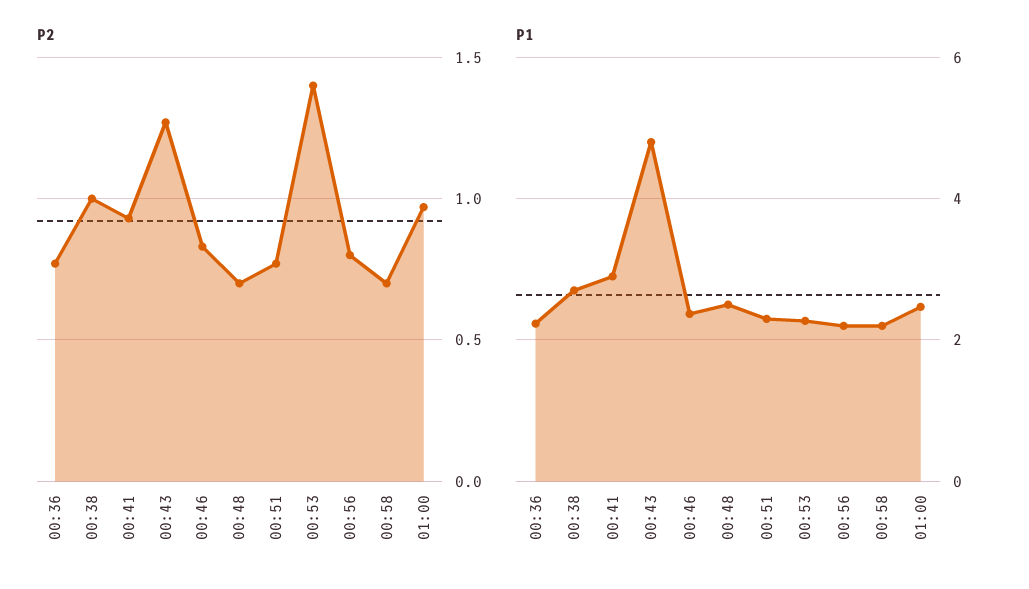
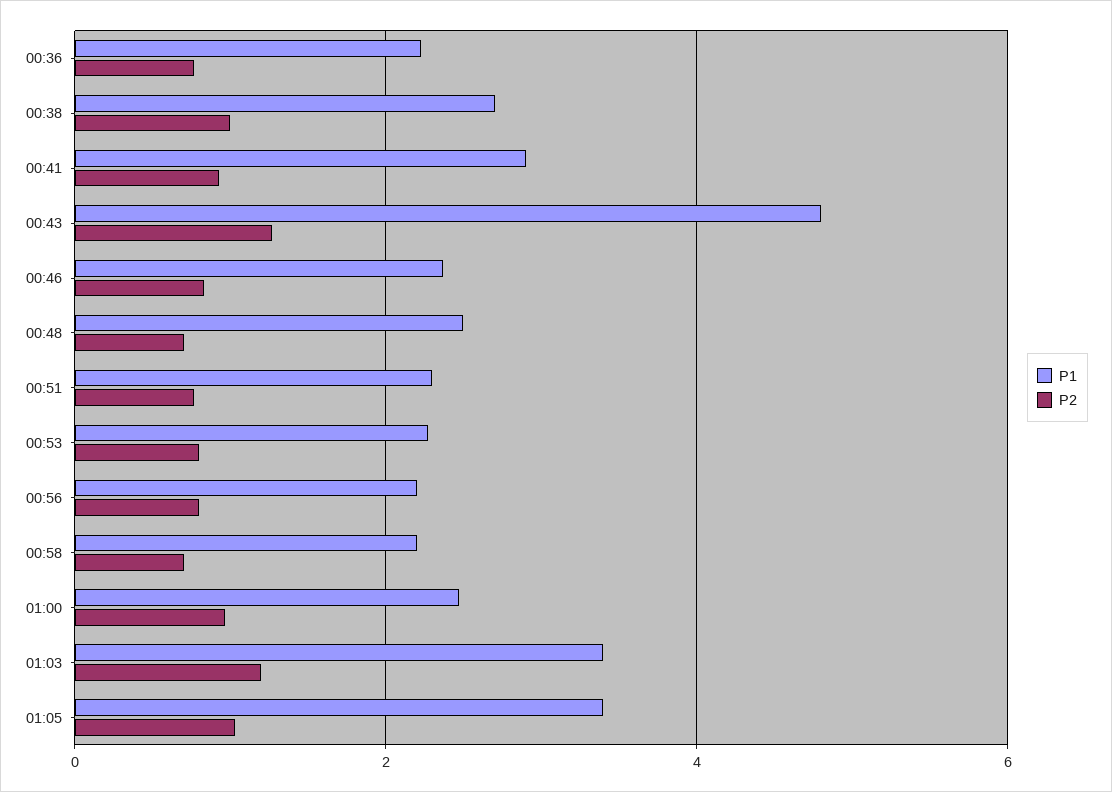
P2, 00:53: 1.4 -> 0.8
P1, 01:03: none -> 3.4
P2, 01:03: none -> 1.2
P1, 01:05: none -> 3.4
P2, 01:05: none -> 1

